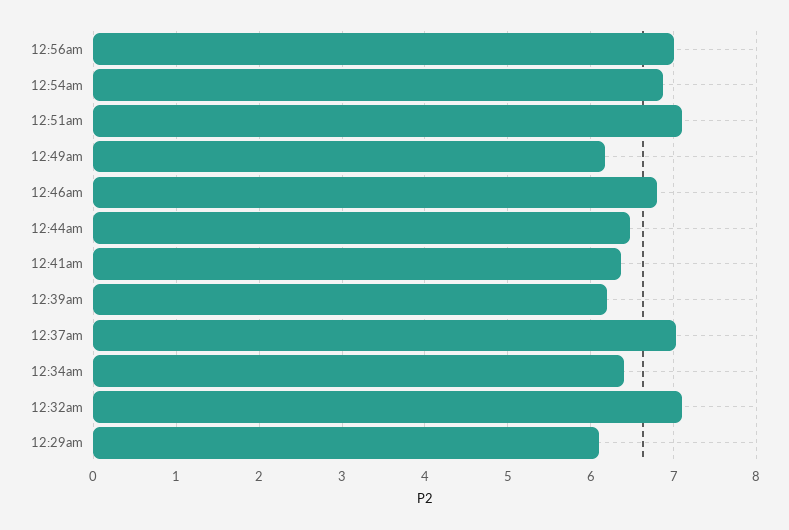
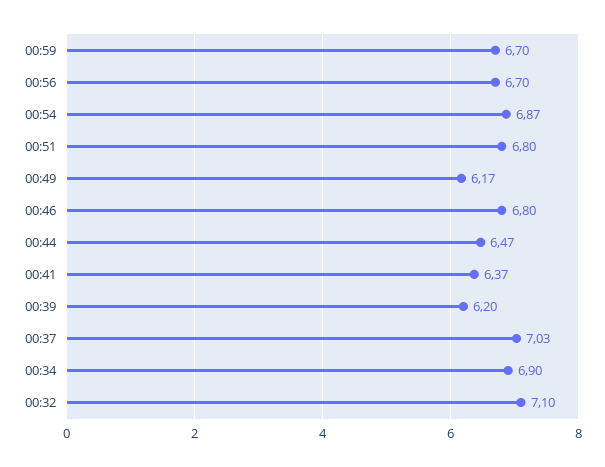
12:56am: 7 -> 6.7
12:51am: 7.1 -> 6.8
12:34am: 6.4 -> 6.9
12:29am: 6.1 -> none
00:59: none -> 6.7

